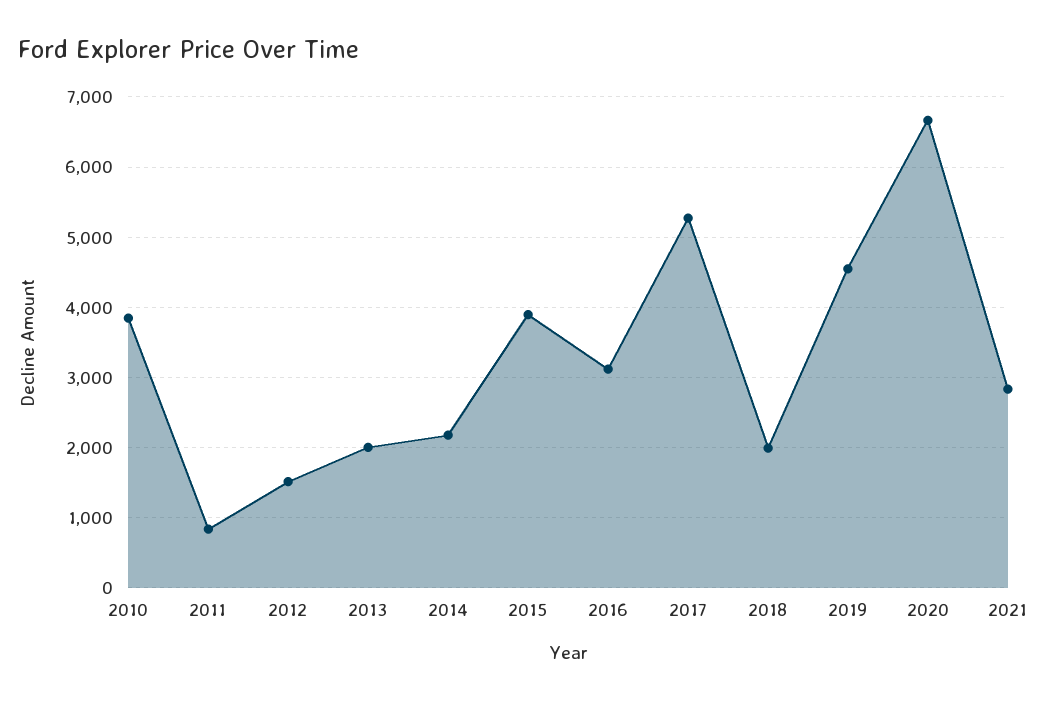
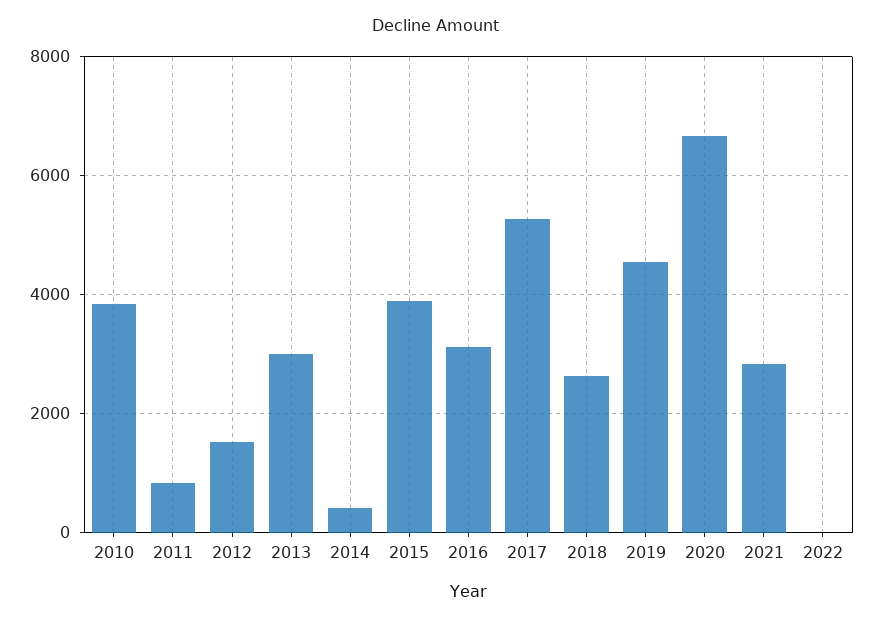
2013: 2000 -> 3000
2014: 2200 -> 400
2018: 2000 -> 2600
2022: none -> 0

